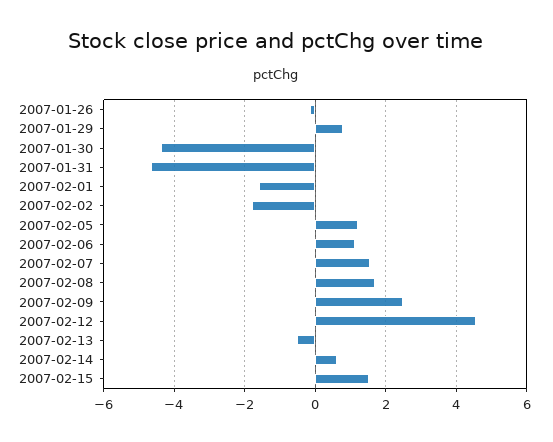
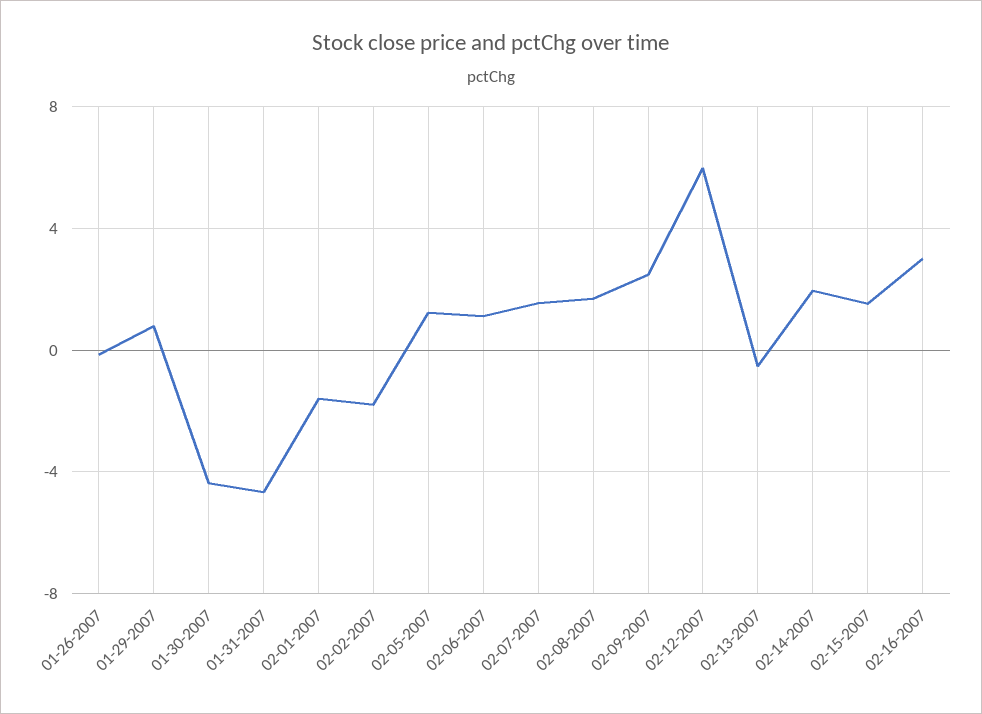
2007-02-12: 4.6 -> 6
2007-02-14: 0.6 -> 2
02-16-2007: none -> 3

